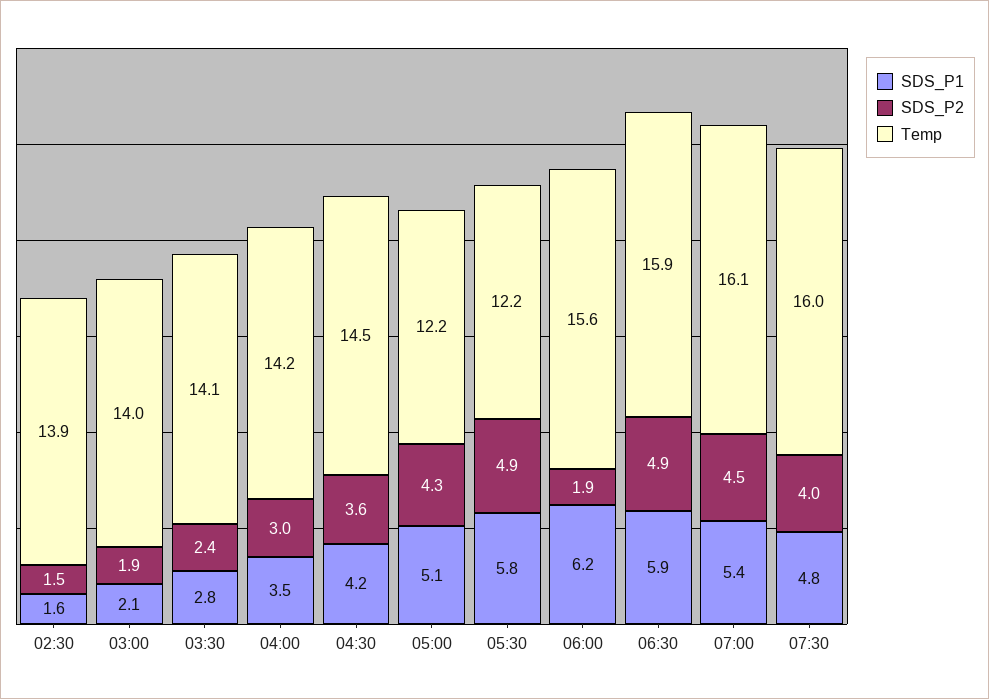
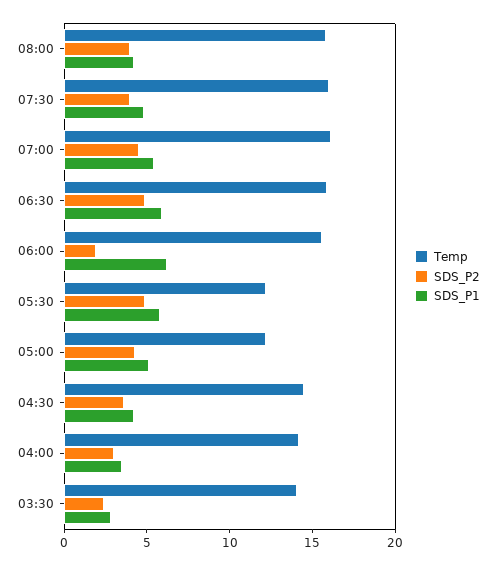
SDS_P1, 02:30: 1.6 -> none
SDS_P2, 02:30: 1.5 -> none
Temp, 02:30: 13.9 -> none
SDS_P1, 03:00: 2.1 -> none
SDS_P2, 03:00: 1.9 -> none
Temp, 03:00: 14 -> none
Temp, 08:00: none -> 16
SDS_P2, 08:00: none -> 4
SDS_P1, 08:00: none -> 4

